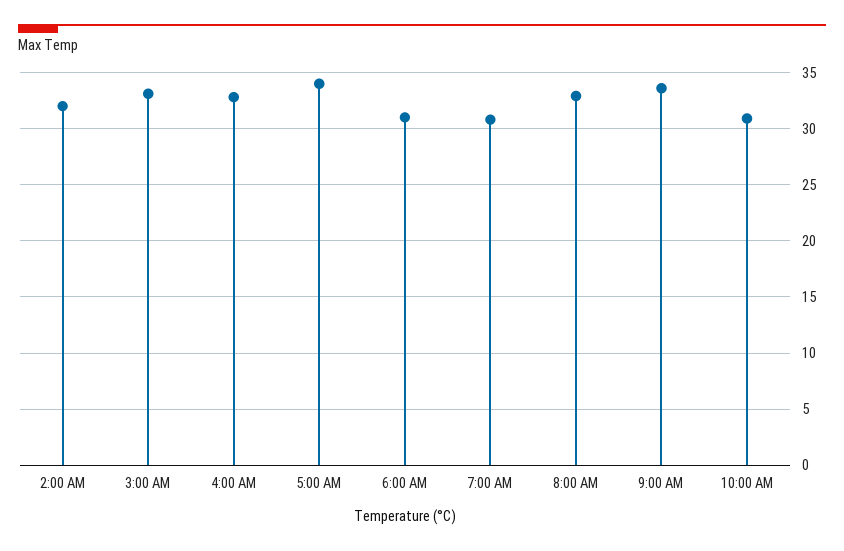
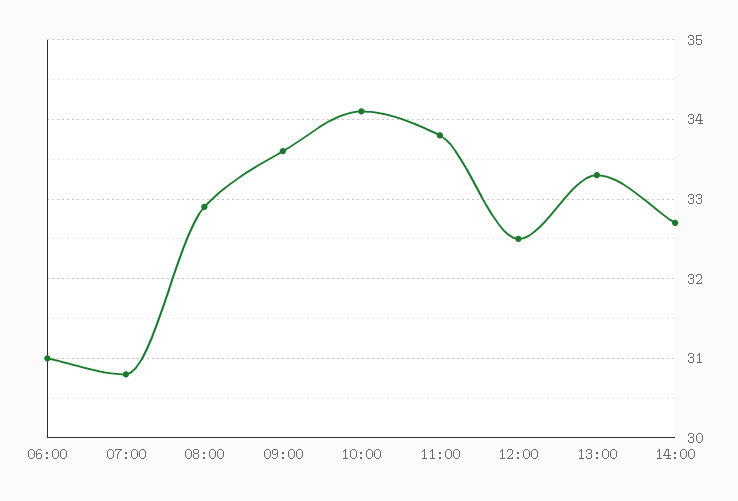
2:00 AM: 32 -> none
3:00 AM: 33 -> none
4:00 AM: 33 -> none
5:00 AM: 34 -> none
10:00 AM: 31 -> 34.1
11:00: none -> 33.8
12:00: none -> 32.5
13:00: none -> 33.3
14:00: none -> 32.7

